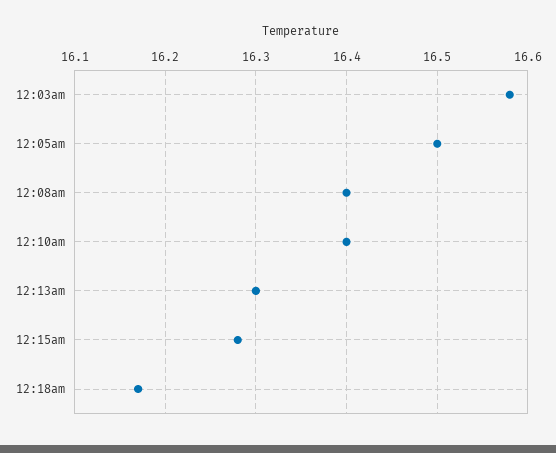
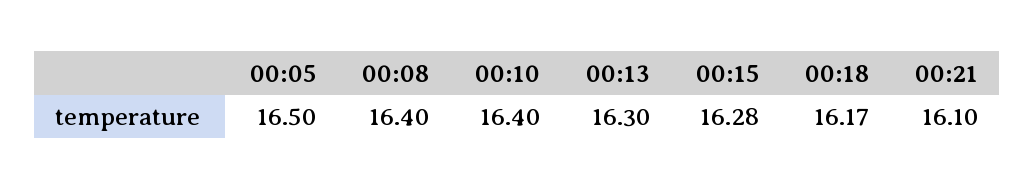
12:03am: 16.58 -> none
00:21: none -> 16.1

